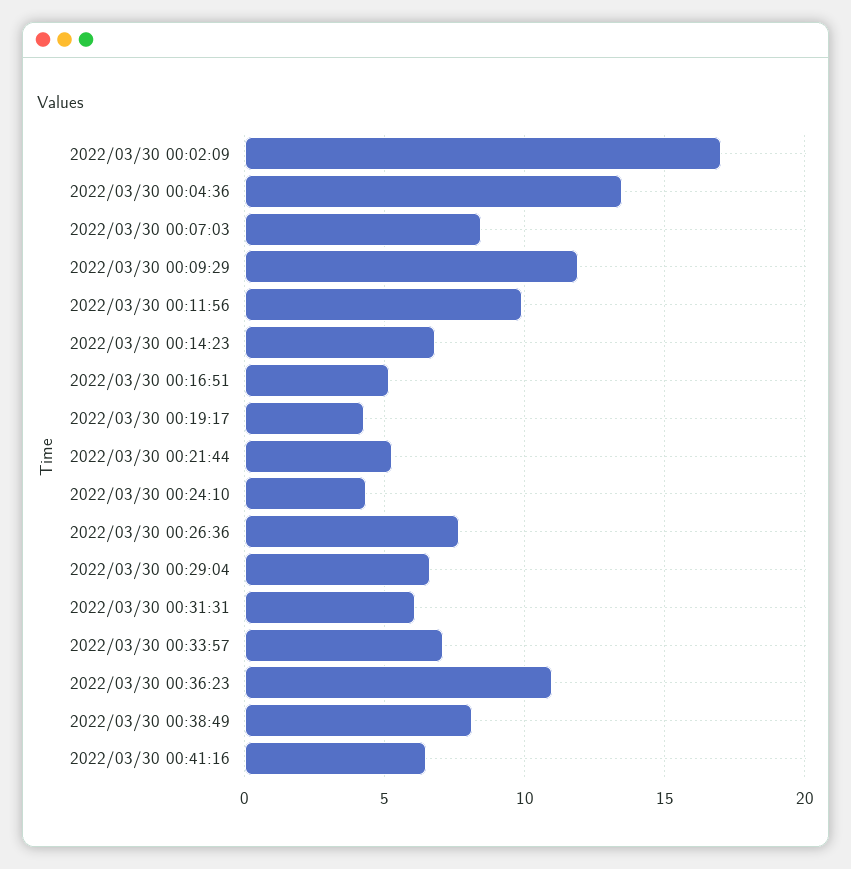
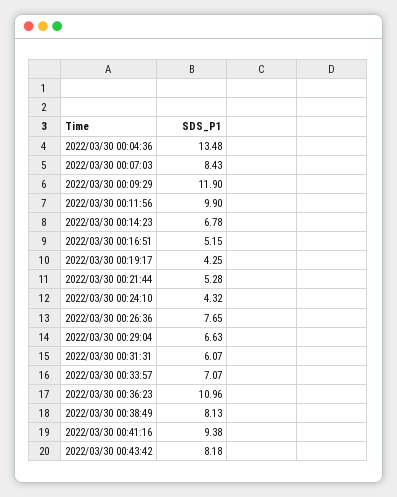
2022/03/30 00:02:09: 17 -> none
2022/03/30 00:41:16: 6.5 -> 9.38
2022/03/30 00:43:42: none -> 8.18

